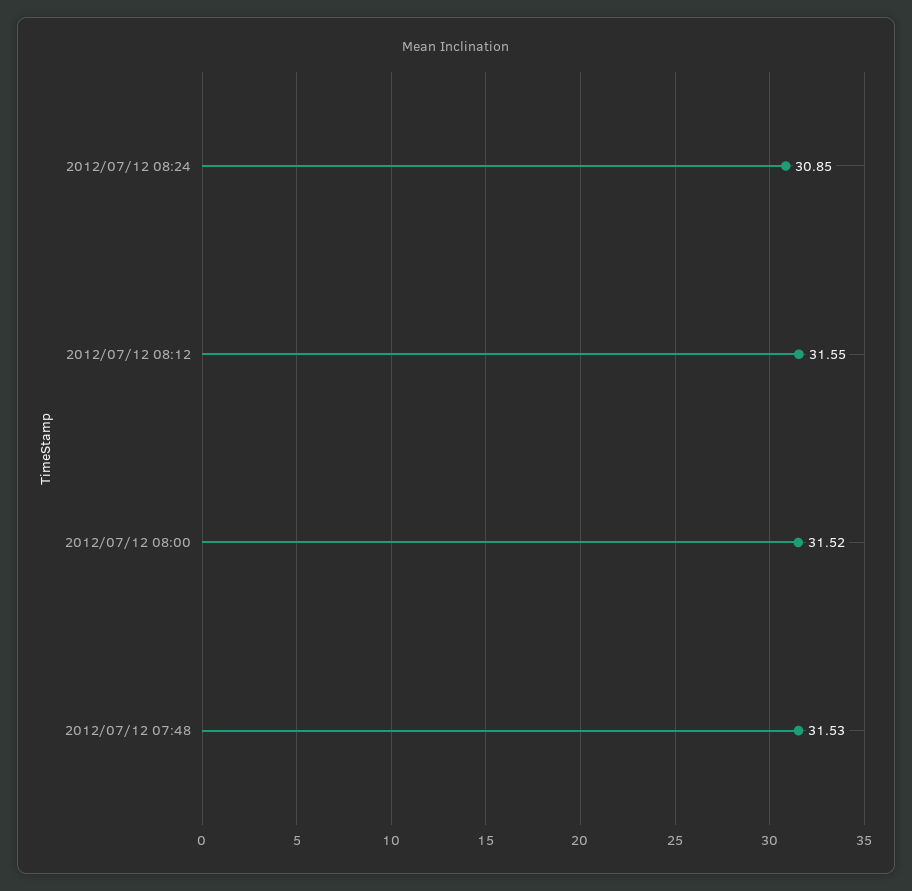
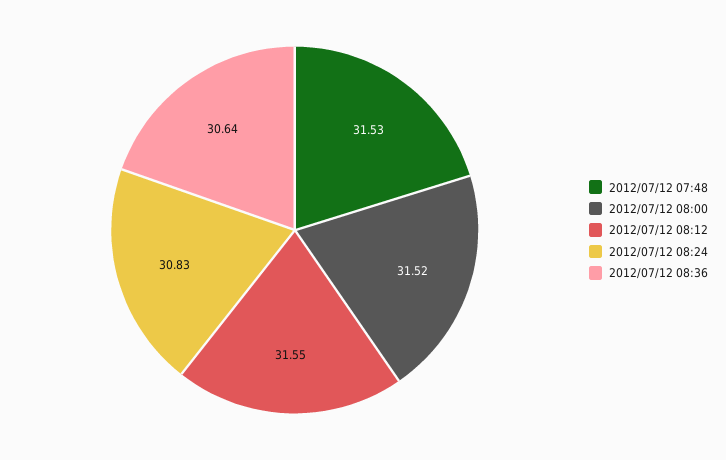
2012/07/12 08:24: 30.85 -> 30.83
2012/07/12 08:36: none -> 30.64

